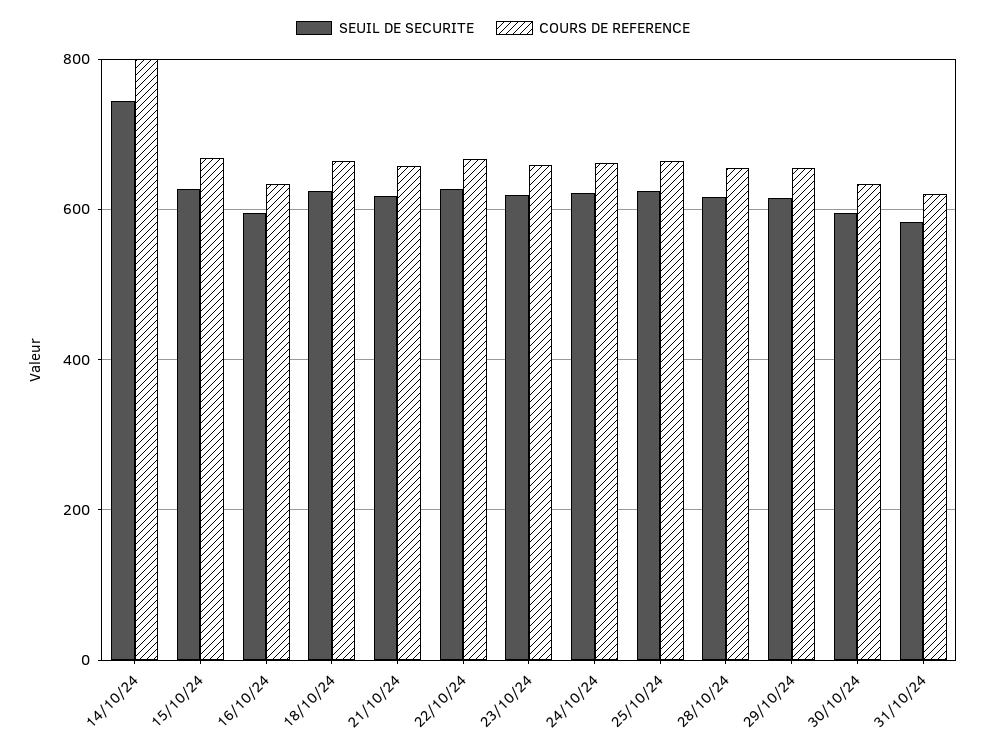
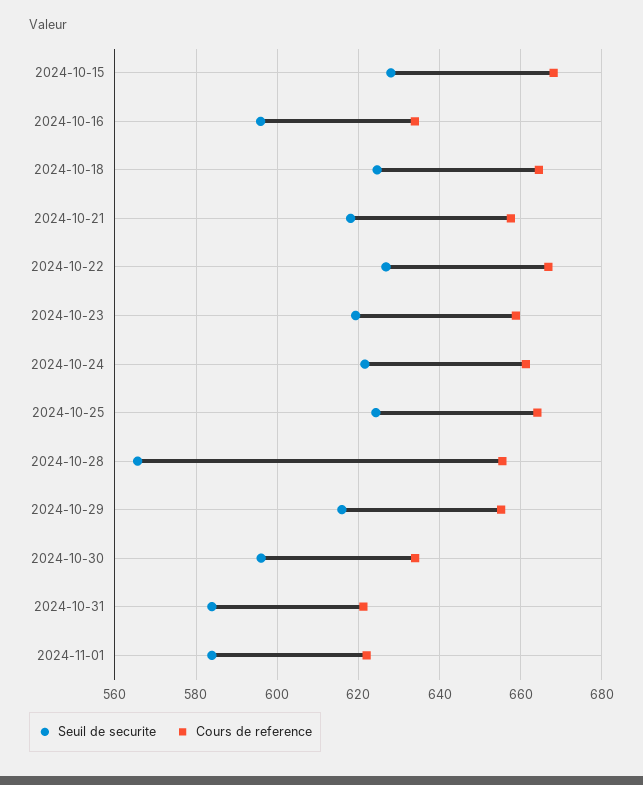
SEUIL DE SECURITE, 14/10/24: 740 -> none
COURS DE REFERENCE, 14/10/24: 800 -> none
SEUIL DE SECURITE, 28/10/24: 620 -> 566
SEUIL DE SECURITE, 2024-11-01: none -> 584
COURS DE REFERENCE, 2024-11-01: none -> 622

